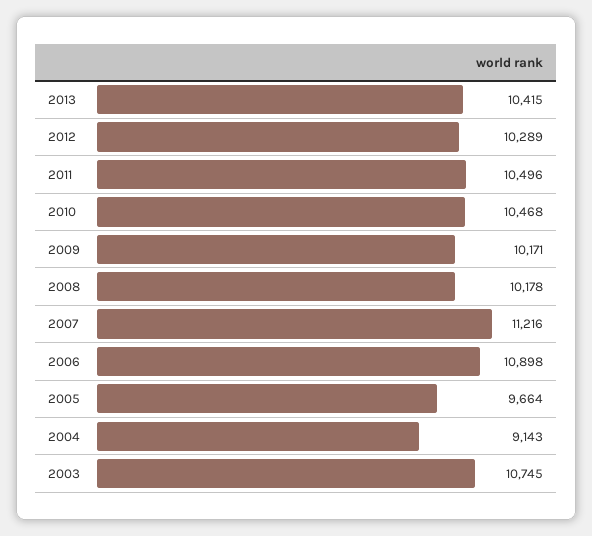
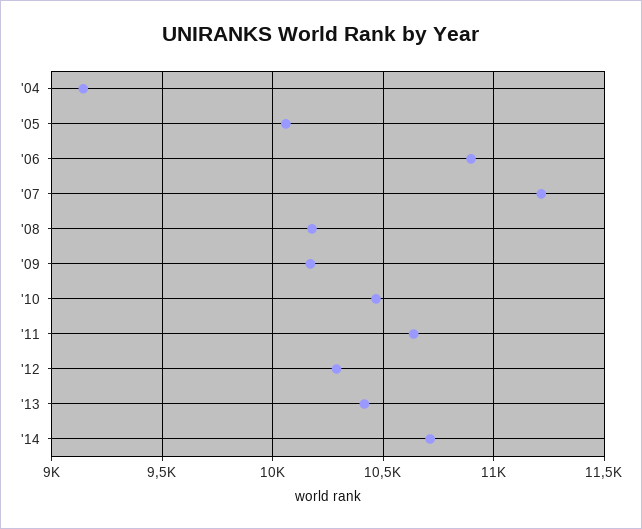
2011: 10496 -> 10650
2005: 9664 -> 10050
2003: 10745 -> none
'14: none -> 10700

